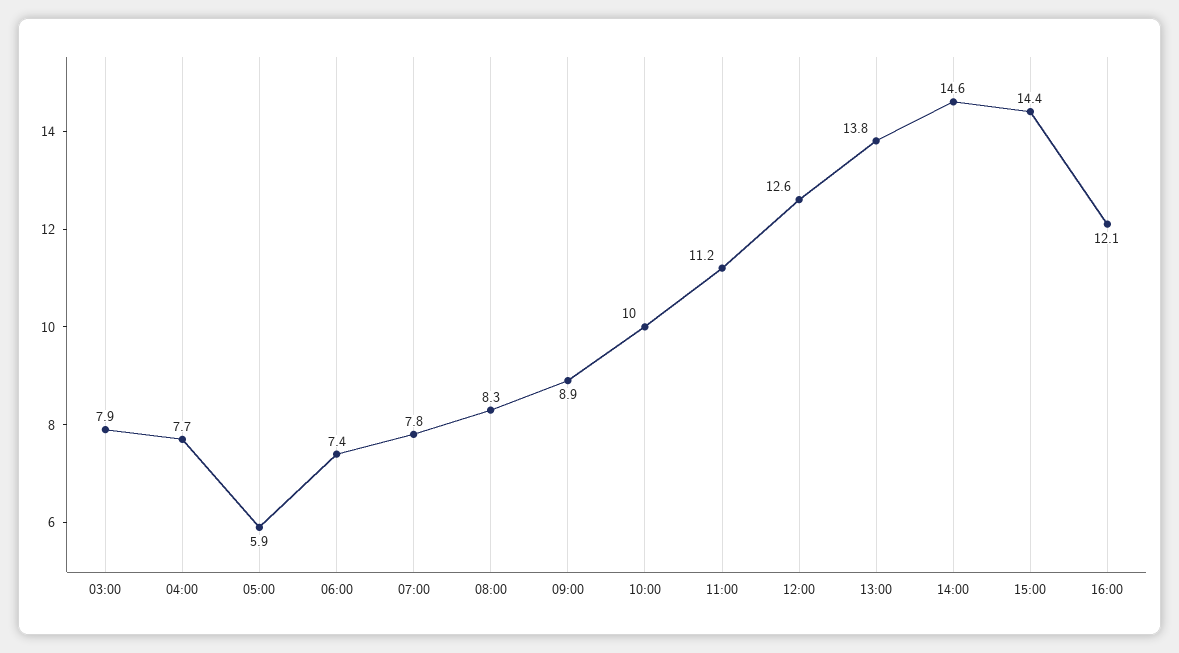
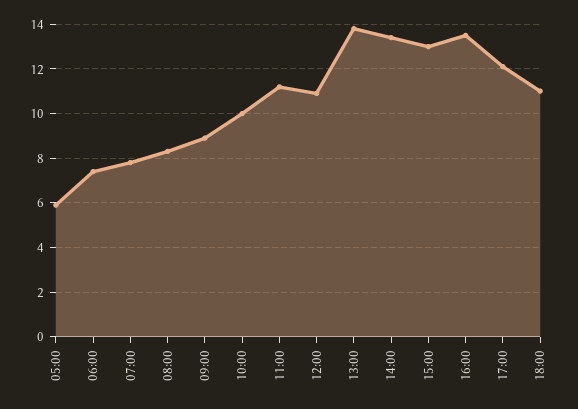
03:00: 7.9 -> none
04:00: 7.7 -> none
12:00: 12.6 -> 11
14:00: 14.6 -> 13.5
15:00: 14.4 -> 13
16:00: 12.1 -> 13.5
17:00: none -> 12
18:00: none -> 11

